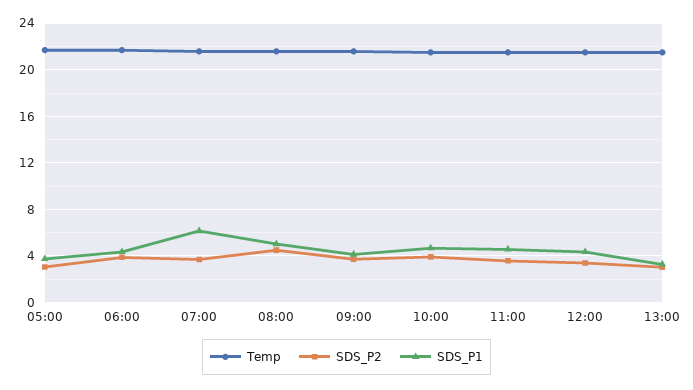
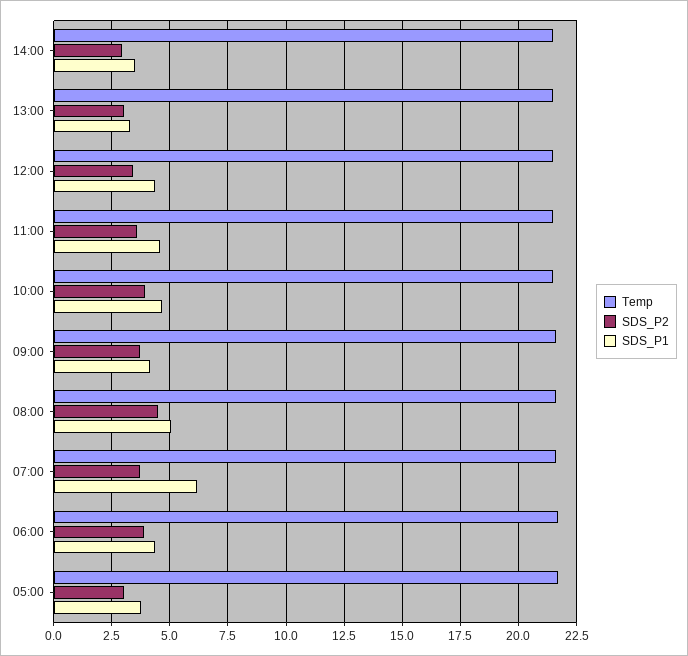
Temp, 14:00: none -> 21.5
SDS_P2, 14:00: none -> 3
SDS_P1, 14:00: none -> 3.5

